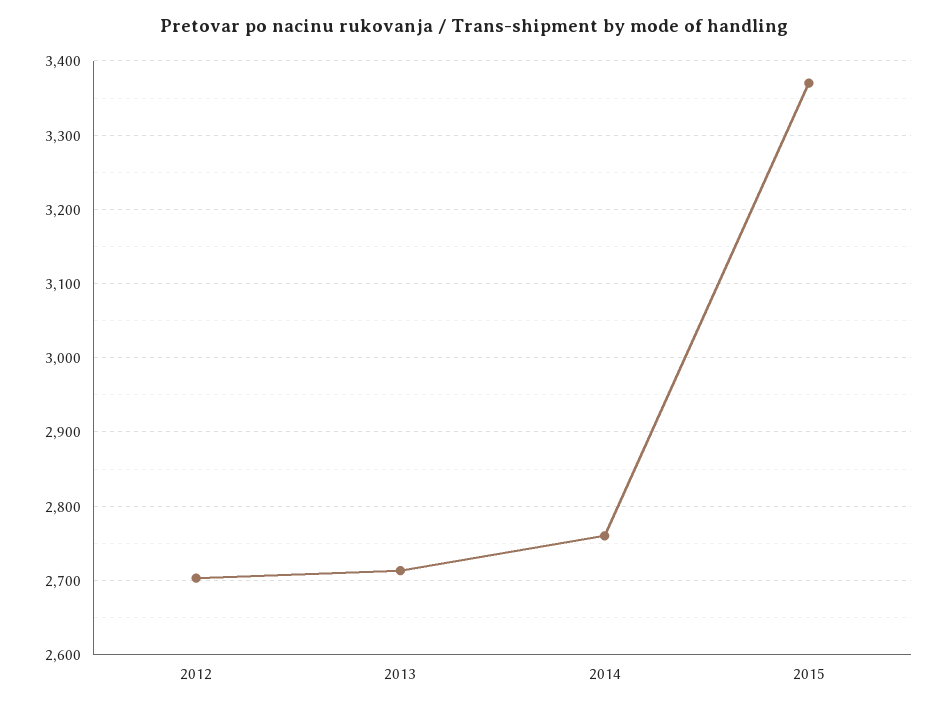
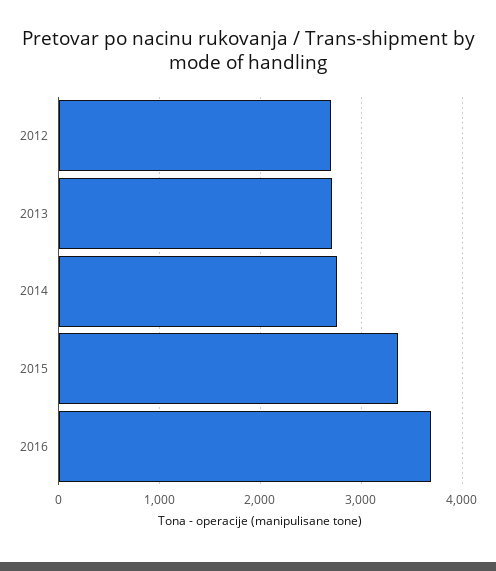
2016: none -> 3700

